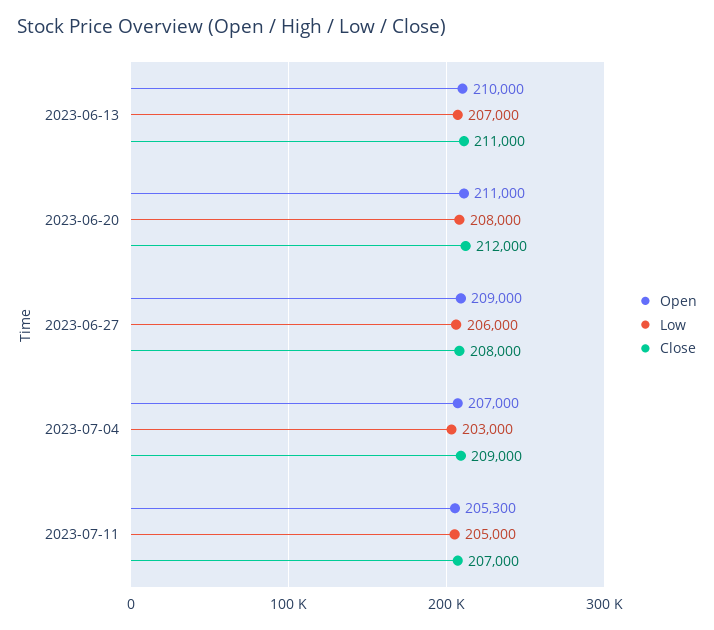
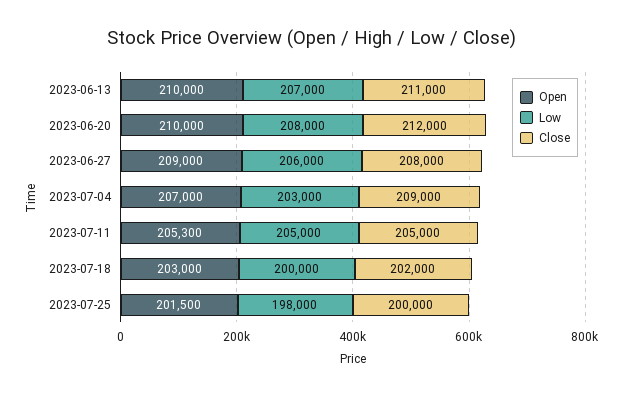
Open, 2023-06-20: 211000 -> 210000
Close, 2023-07-11: 207000 -> 205000
Open, 2023-07-18: none -> 203000
Low, 2023-07-18: none -> 200000
Close, 2023-07-18: none -> 202000
Open, 2023-07-25: none -> 201500
Low, 2023-07-25: none -> 198000
Close, 2023-07-25: none -> 200000

